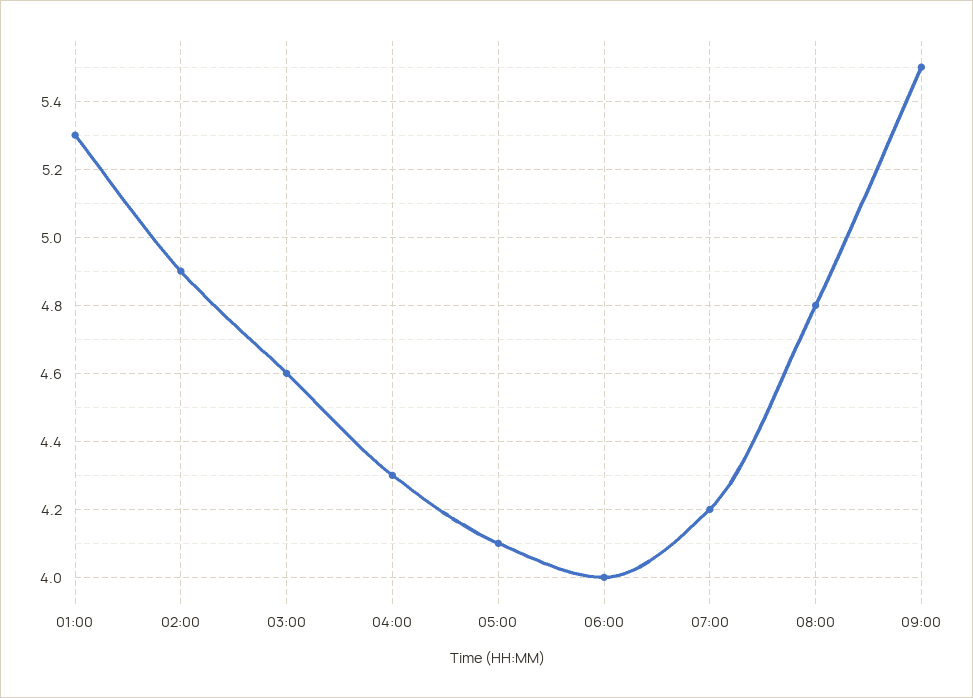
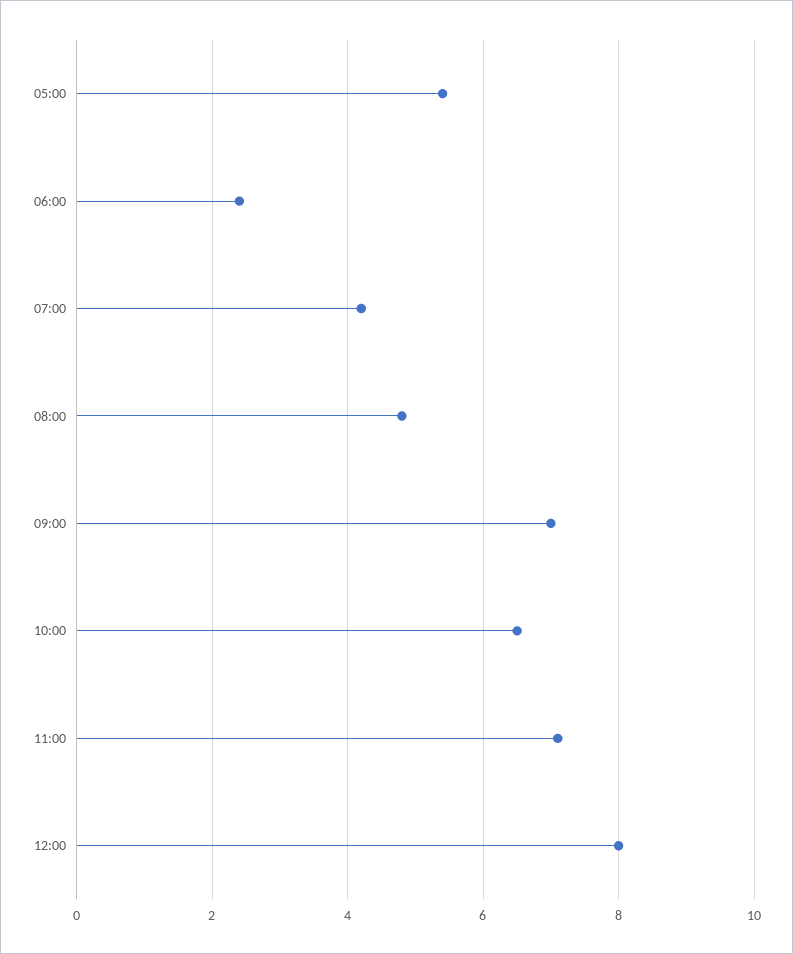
01:00: 5.3 -> none
02:00: 4.9 -> none
03:00: 4.6 -> none
04:00: 4.3 -> none
05:00: 4.1 -> 5.5
06:00: 4 -> 2.5
09:00: 5.5 -> 7
10:00: none -> 6.5
11:00: none -> 7
12:00: none -> 8

